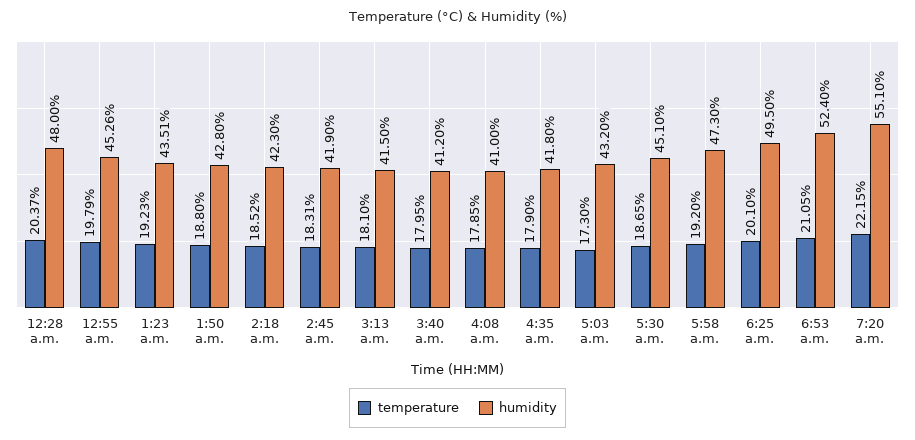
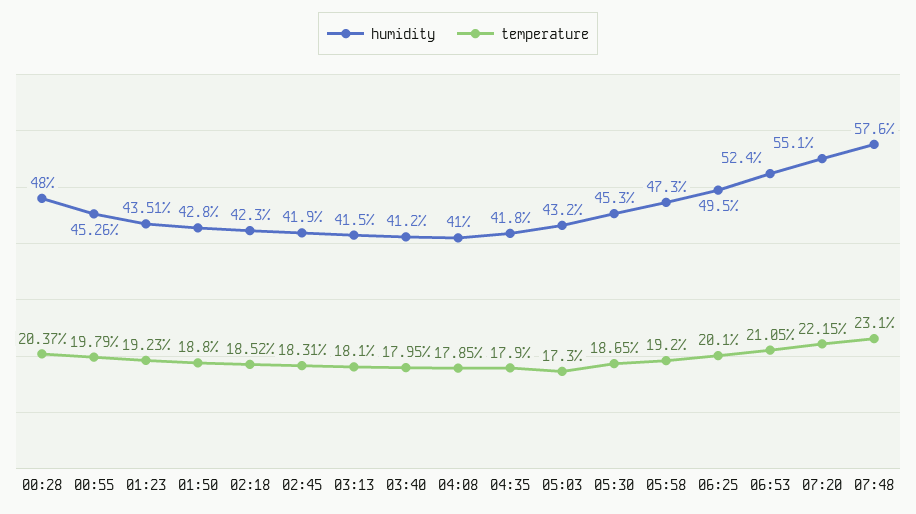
humidity, 5:30 a.m.: 45.1 -> 45.3
humidity, 07:48: none -> 57.6
temperature, 07:48: none -> 23.1

